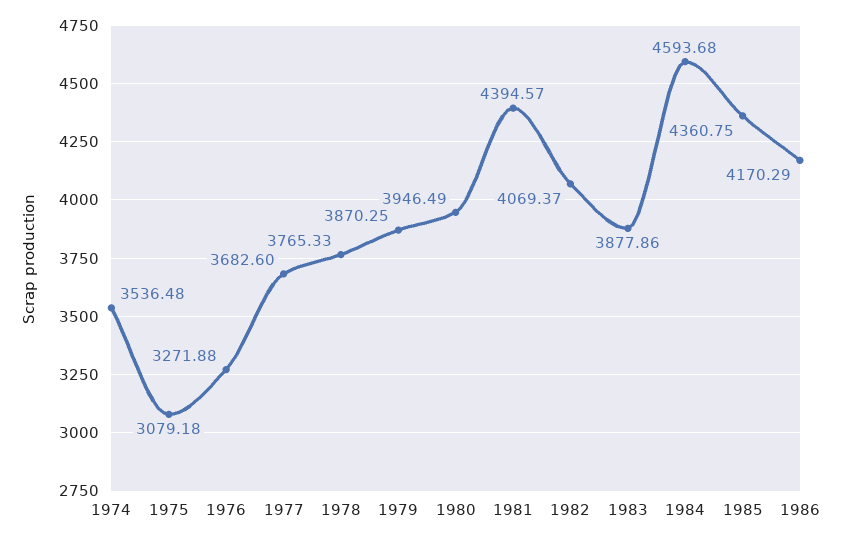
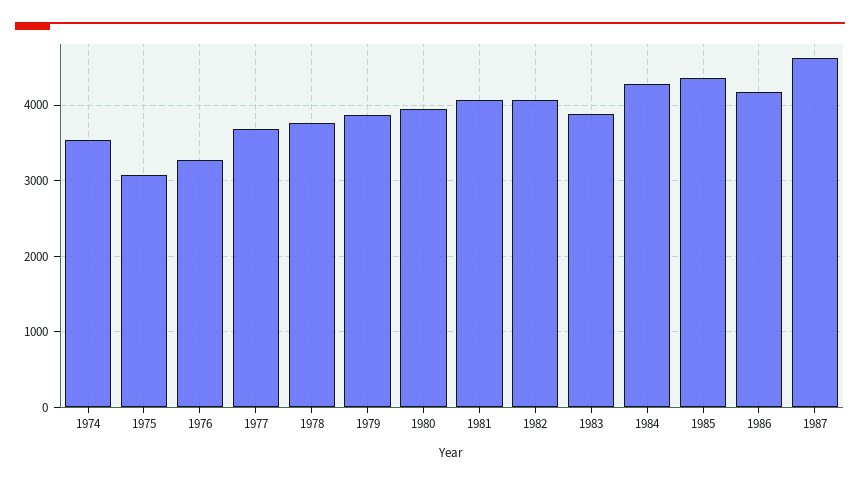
1981: 4394.57 -> 4100
1984: 4593.68 -> 4300
1987: none -> 4600

